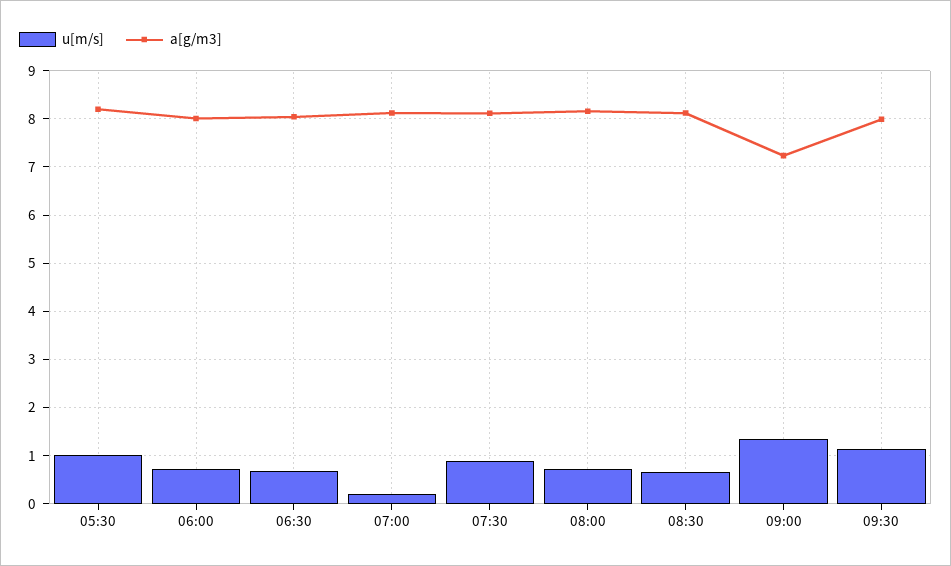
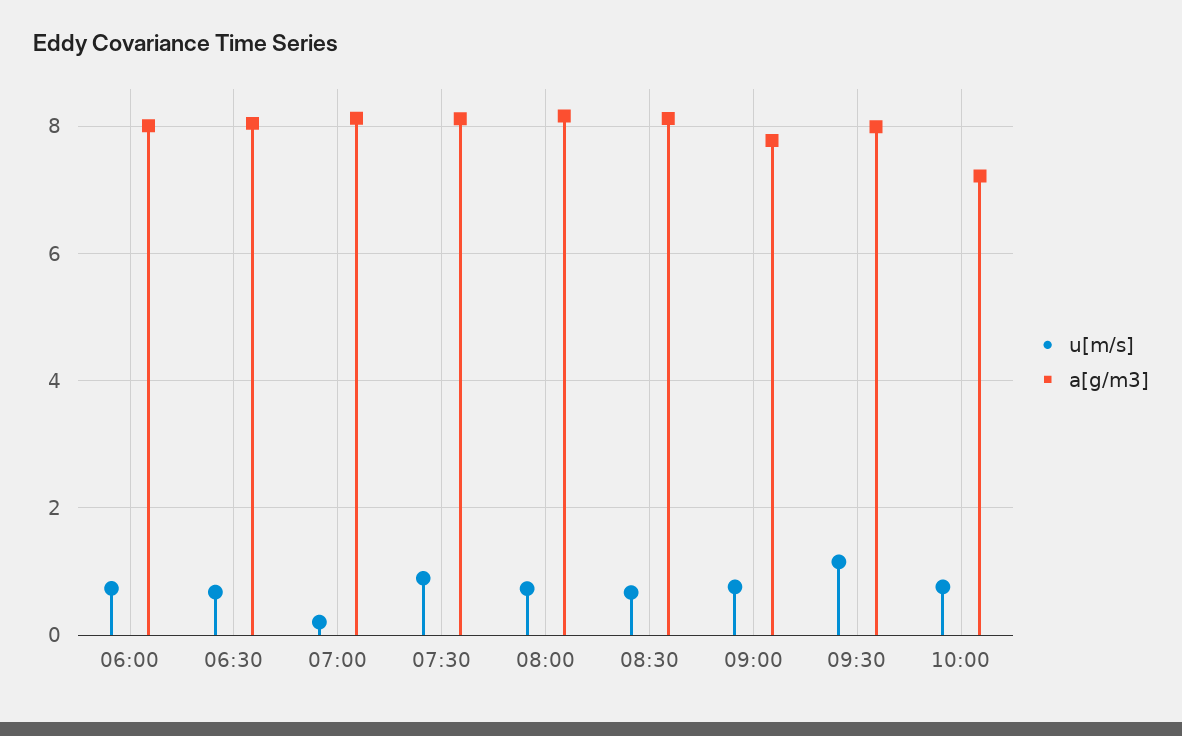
u[m/s], 05:30: 1 -> none
a[g/m3], 05:30: 8.2 -> none
u[m/s], 09:00: 1.4 -> 0.8
a[g/m3], 09:00: 7.2 -> 7.8
u[m/s], 10:00: none -> 0.8
a[g/m3], 10:00: none -> 7.2

